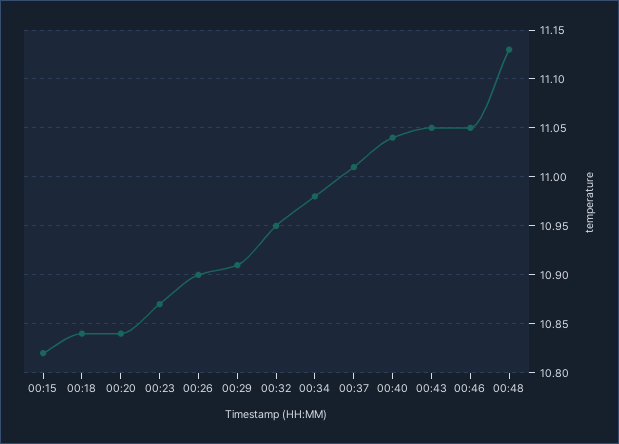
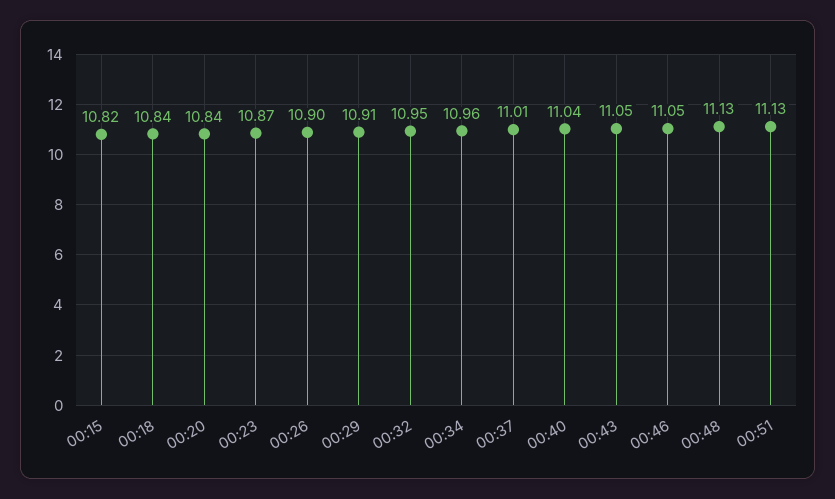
00:34: 10.98 -> 10.96
00:51: none -> 11.13

